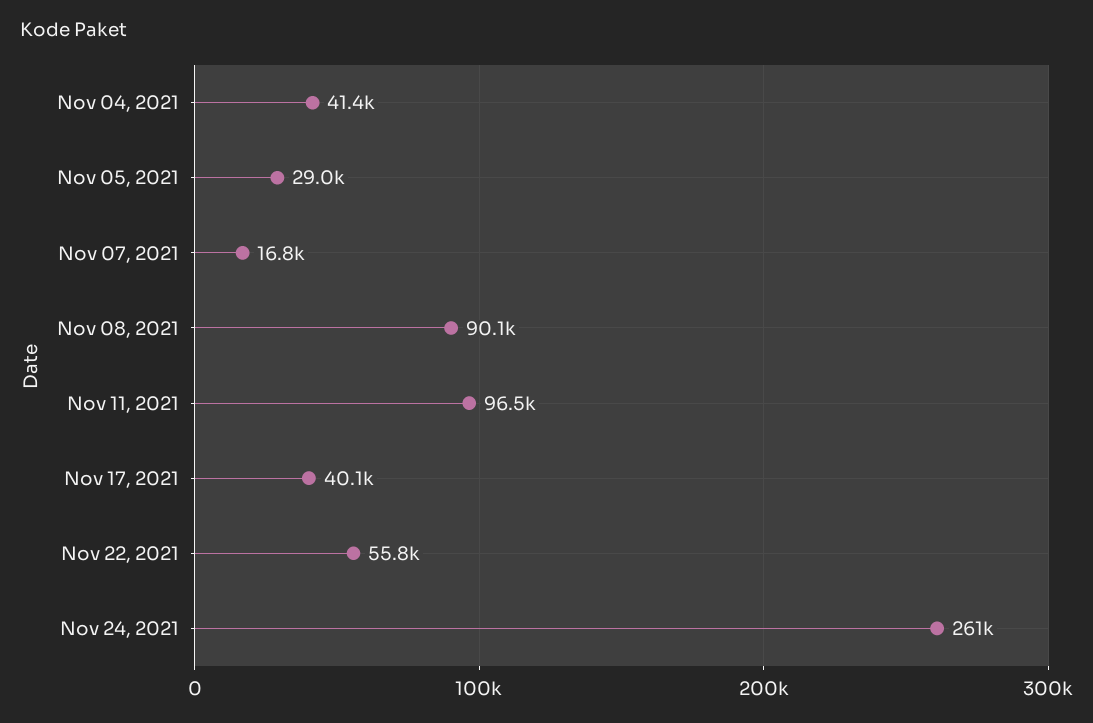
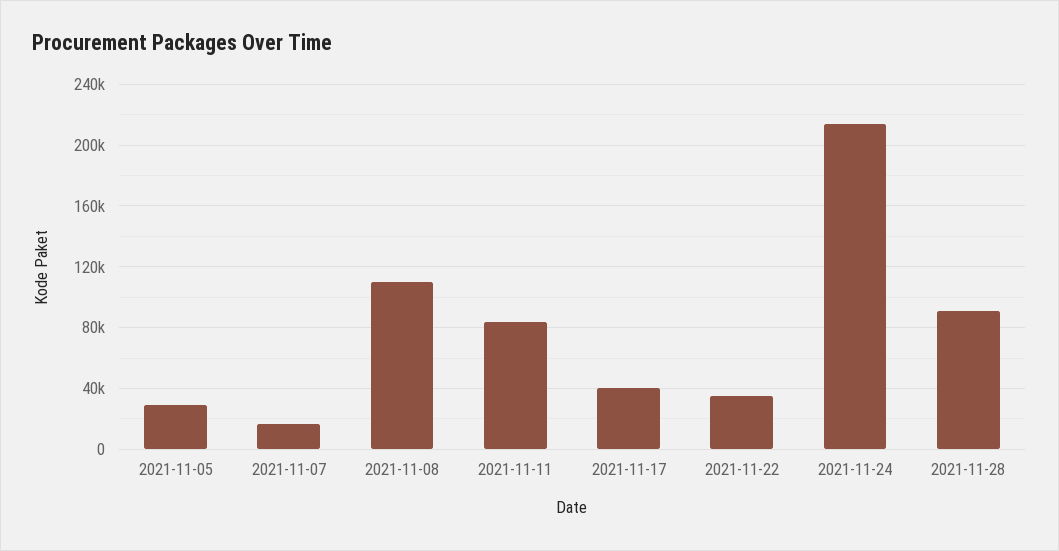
Nov 04, 2021: 41400 -> none
Nov 08, 2021: 90100 -> 110000
Nov 11, 2021: 96500 -> 85000
Nov 22, 2021: 55800 -> 35000
Nov 24, 2021: 261000 -> 215000
2021-11-28: none -> 90000

